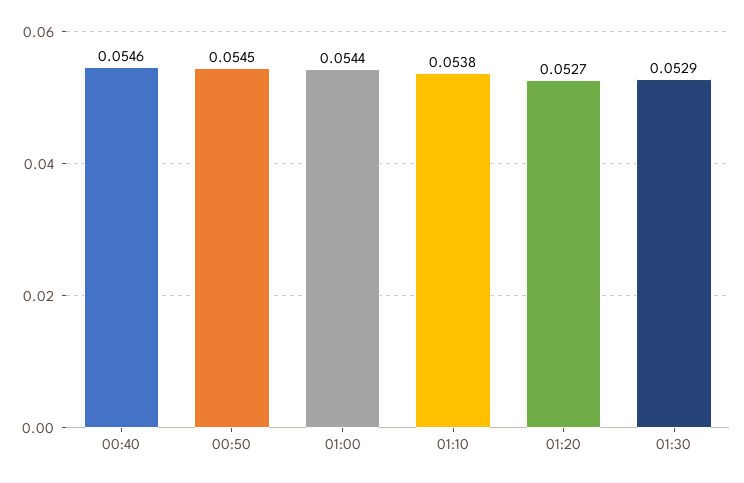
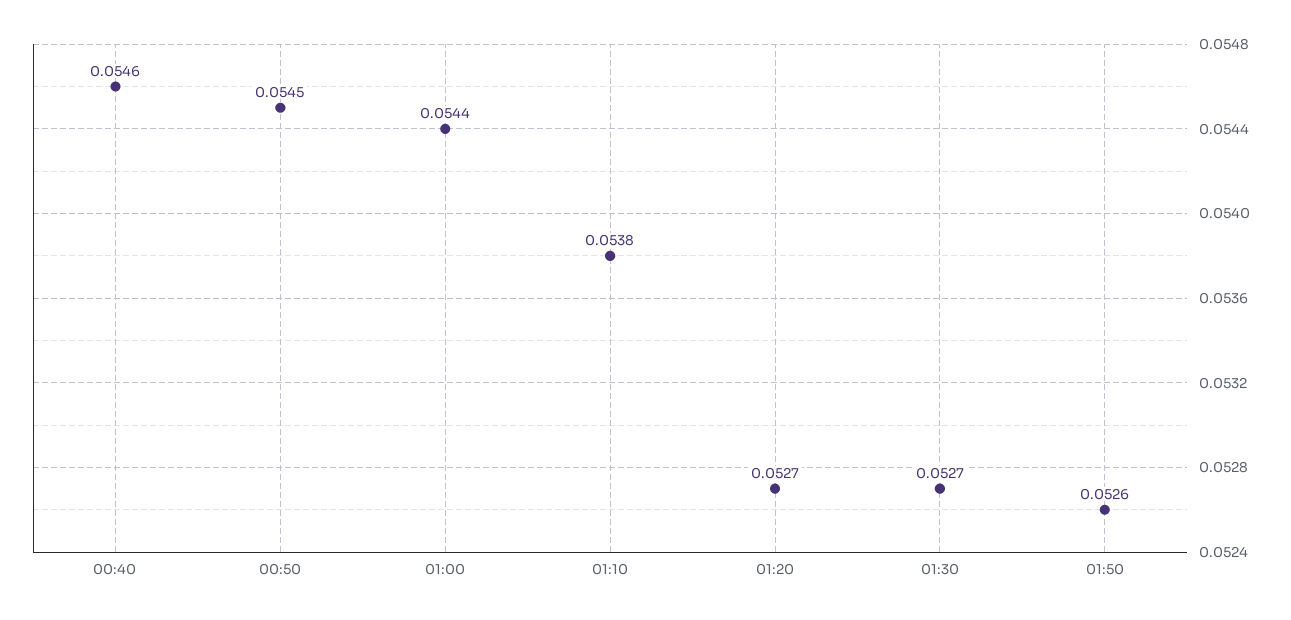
01:30: 0.0529 -> 0.0527
01:50: none -> 0.0526

